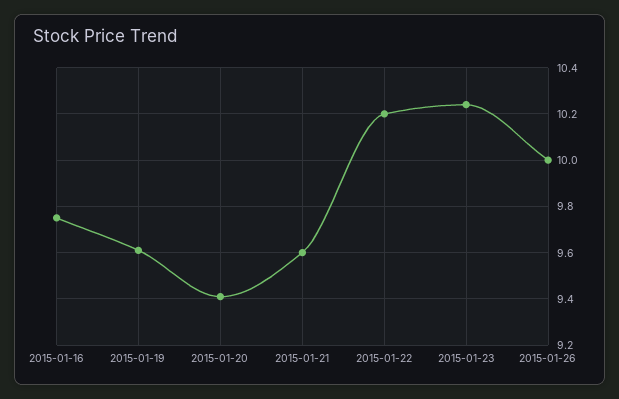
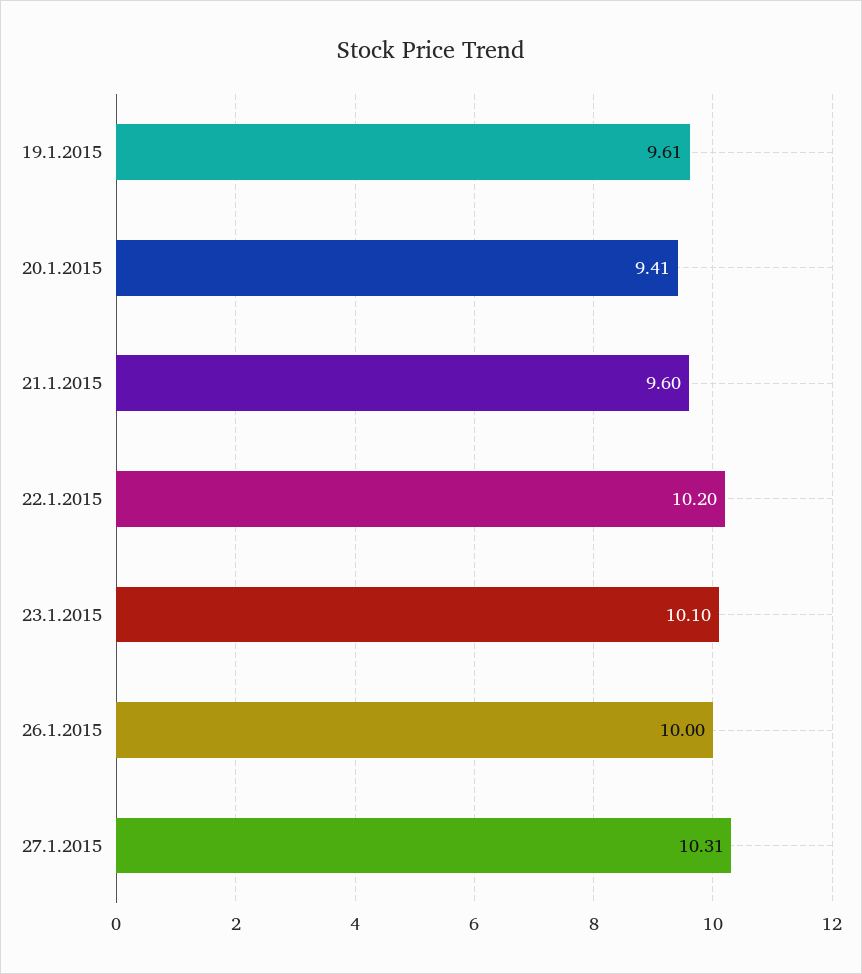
2015-01-16: 9.75 -> none
2015-01-23: 10.25 -> 10.1
27.1.2015: none -> 10.31

